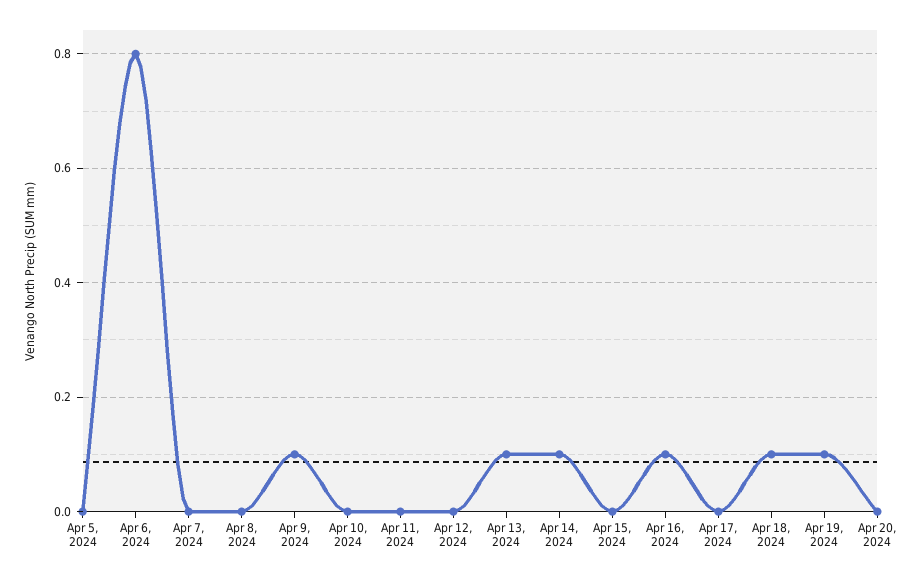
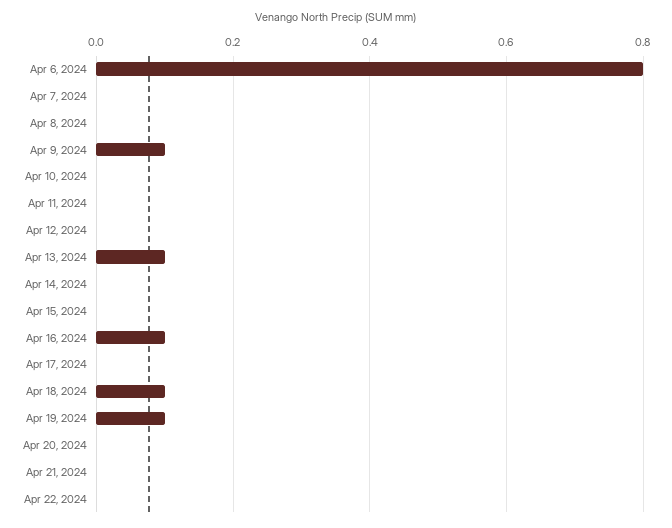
Apr 5, 2024: 0 -> none
Apr 14, 2024: 0.1 -> 0
Apr 21, 2024: none -> 0
Apr 22, 2024: none -> 0

